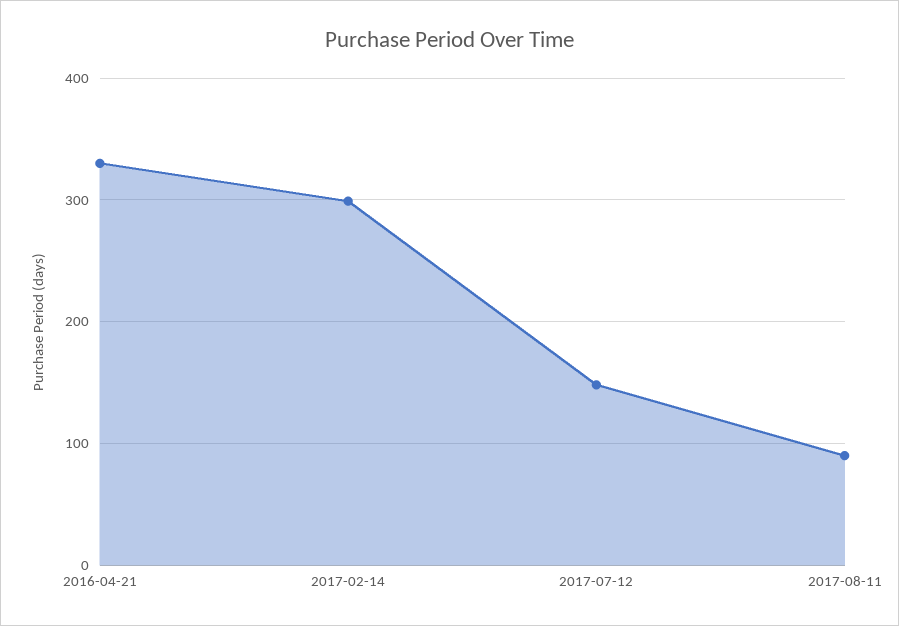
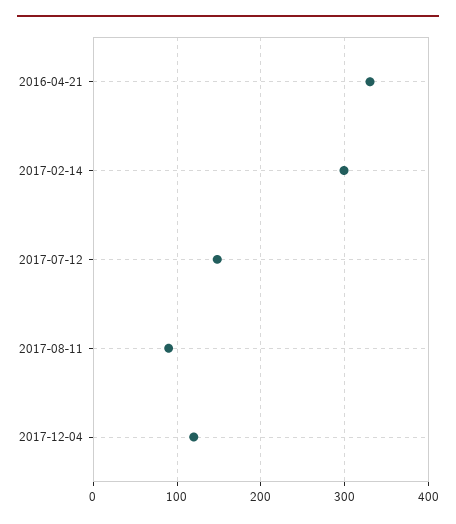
2017-12-04: none -> 120

